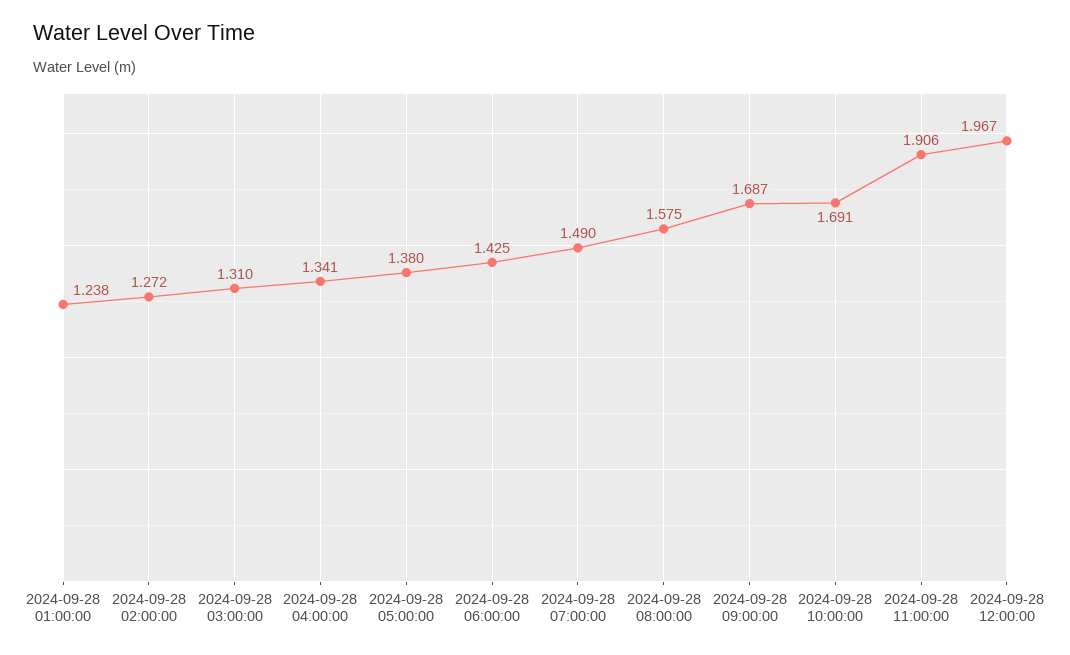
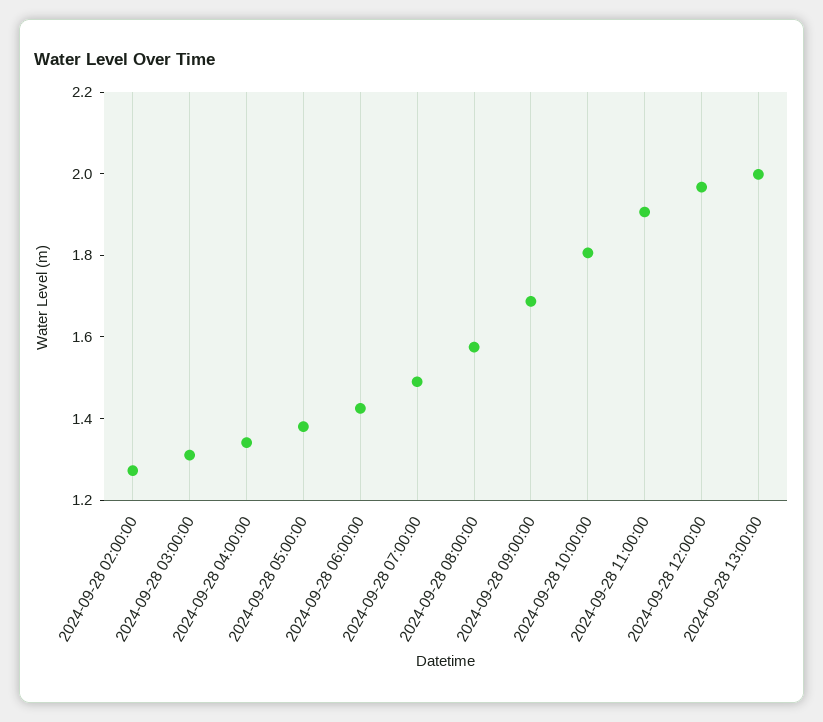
2024-09-28 01:00:00: 1.238 -> none
2024-09-28 10:00:00: 1.691 -> 1.8
2024-09-28 13:00:00: none -> 2

